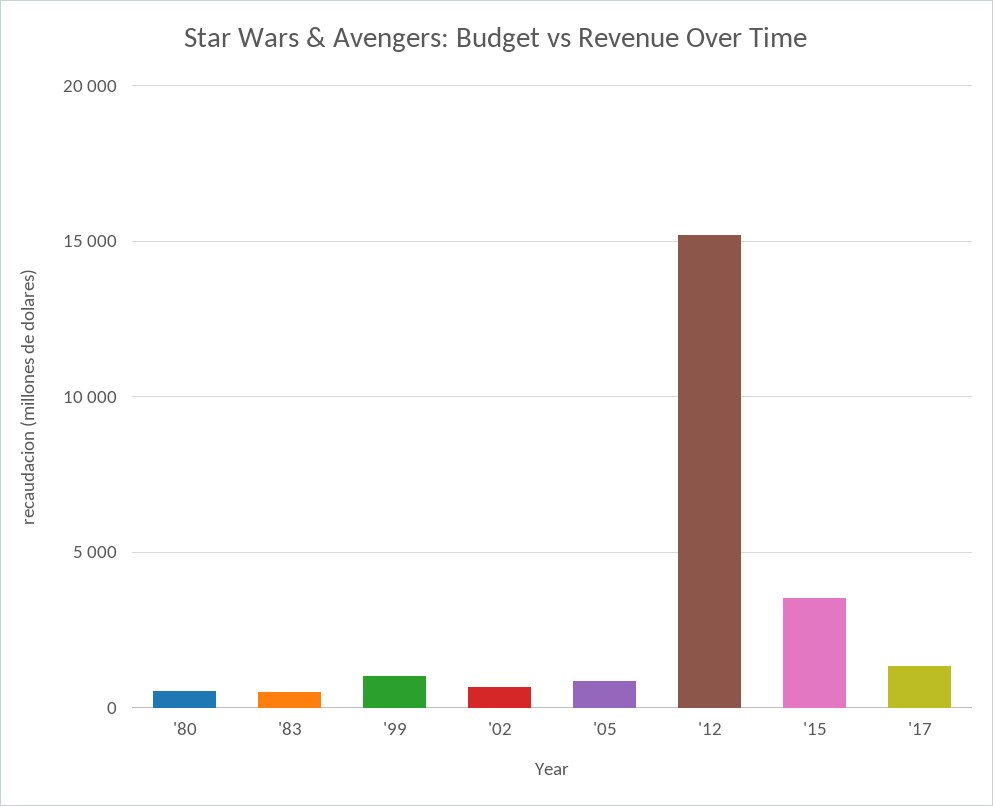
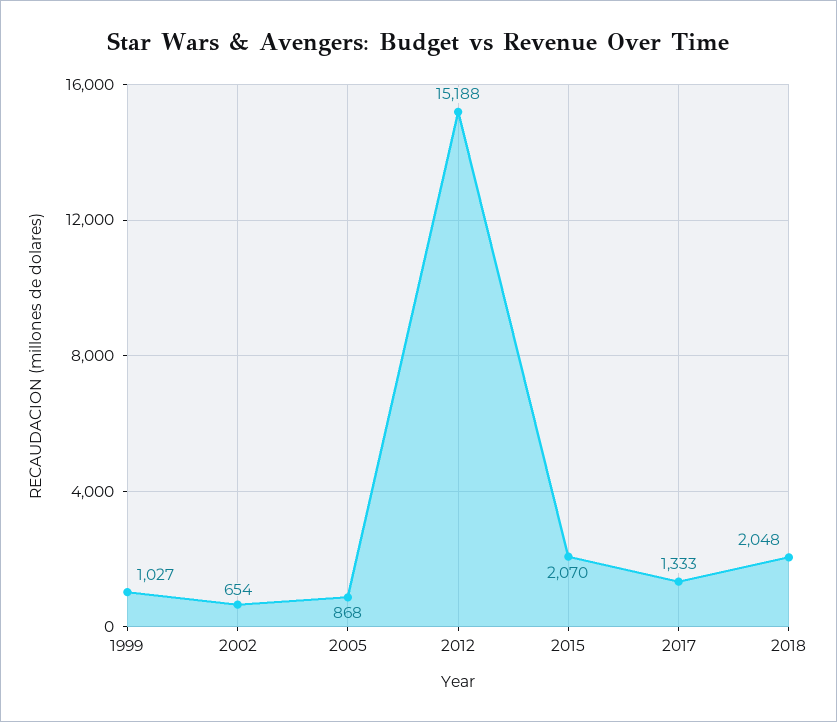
'80: 500 -> none
'83: 500 -> none
'15: 3500 -> 2070
2018: none -> 2048

